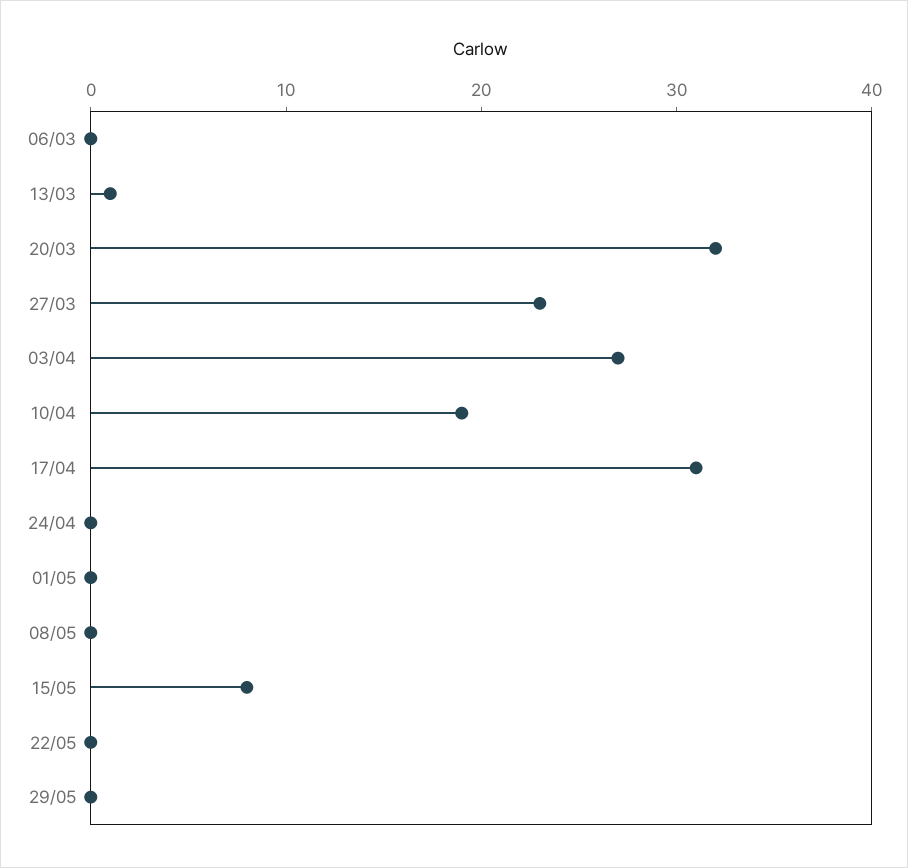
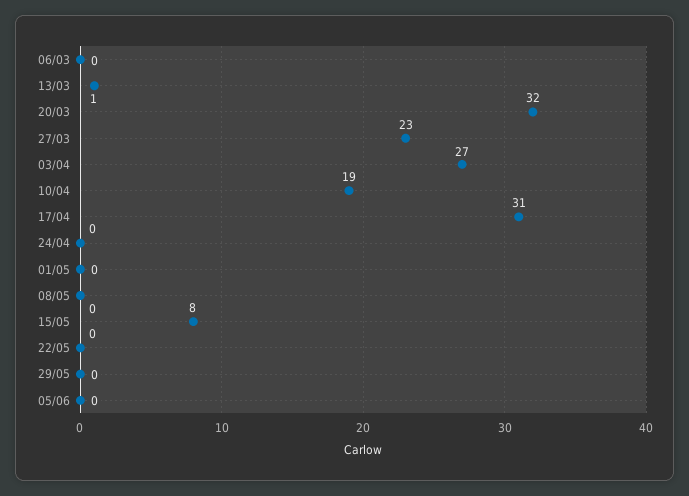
05/06: none -> 0

